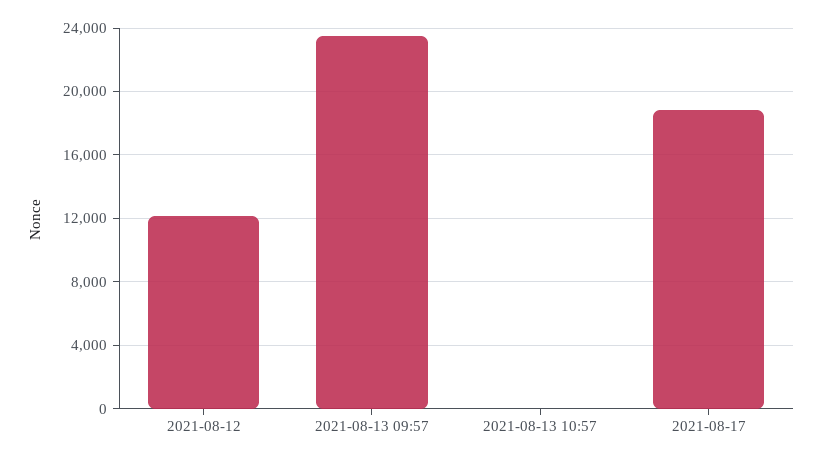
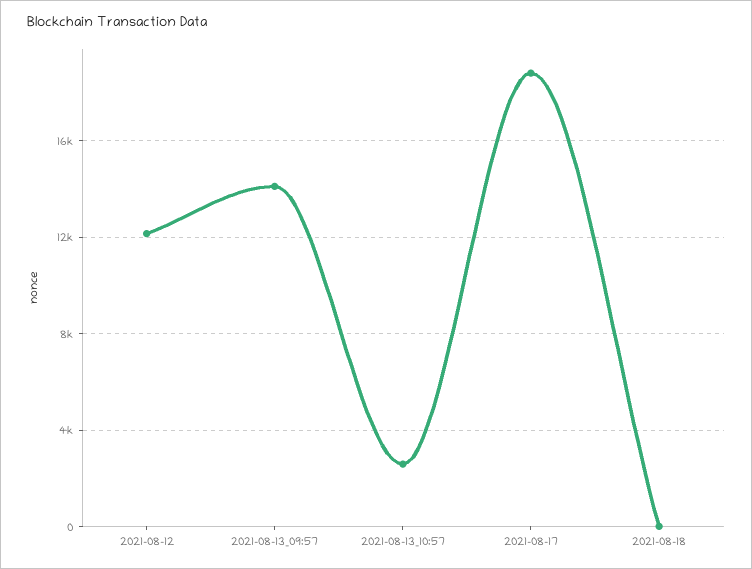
2021-08-13 09:57: 23500 -> 14000
2021-08-13 10:57: 0 -> 2500
2021-08-18: none -> 0

